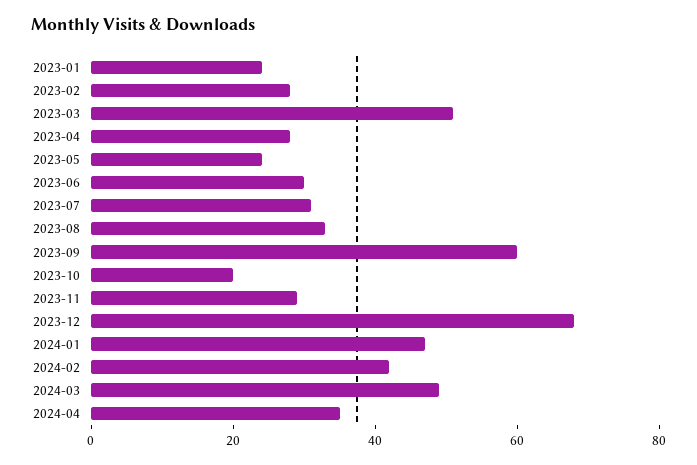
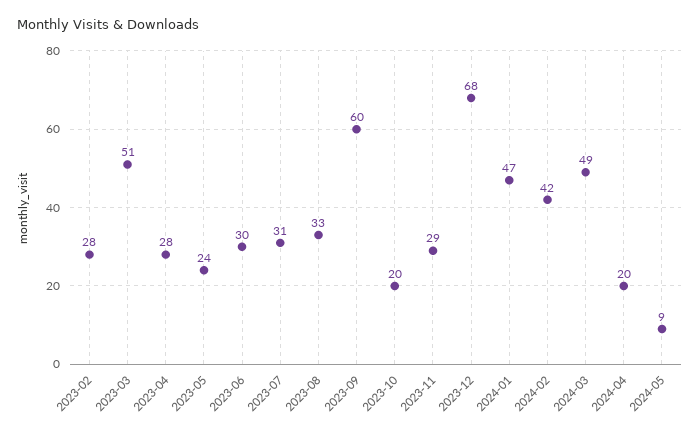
2023-01: 25 -> none
2024-04: 35 -> 20
2024-05: none -> 9

